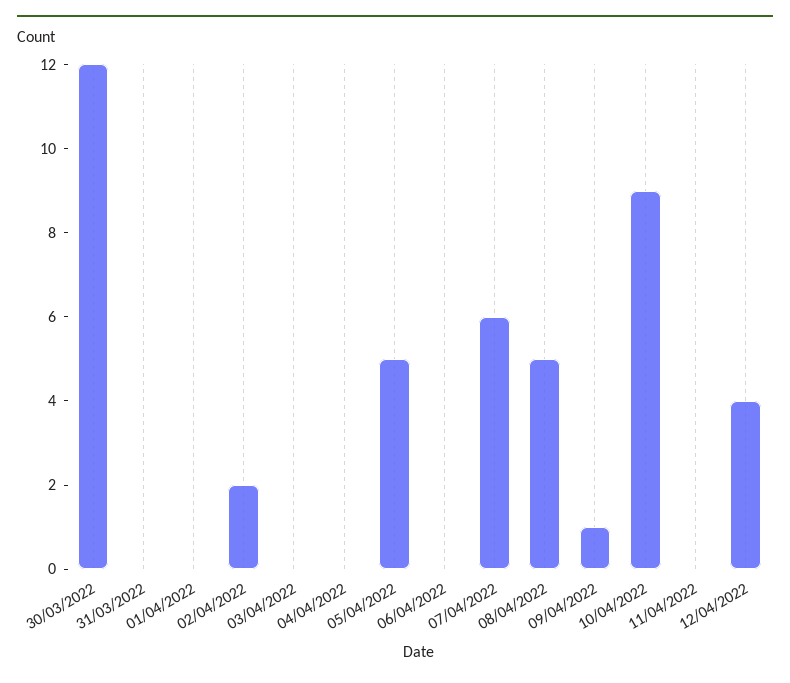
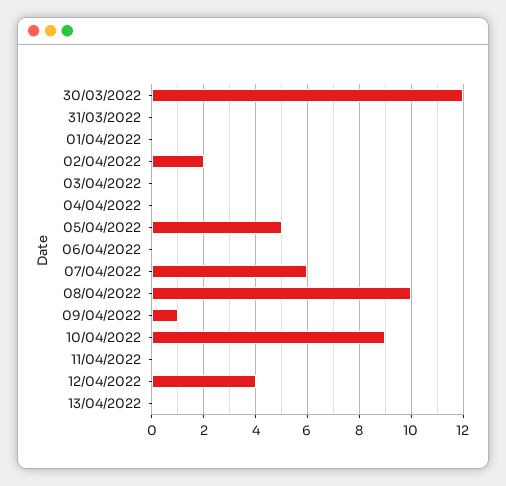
08/04/2022: 5 -> 10
13/04/2022: none -> 0

